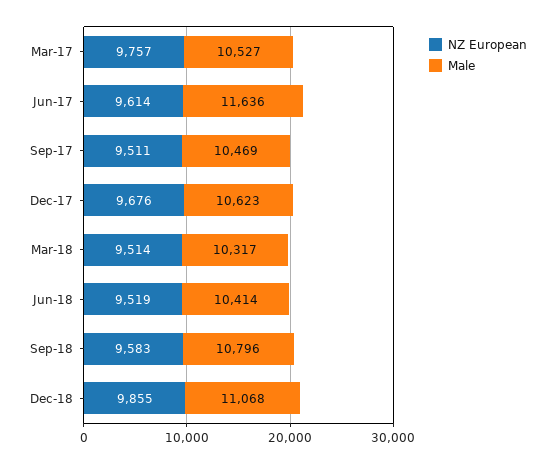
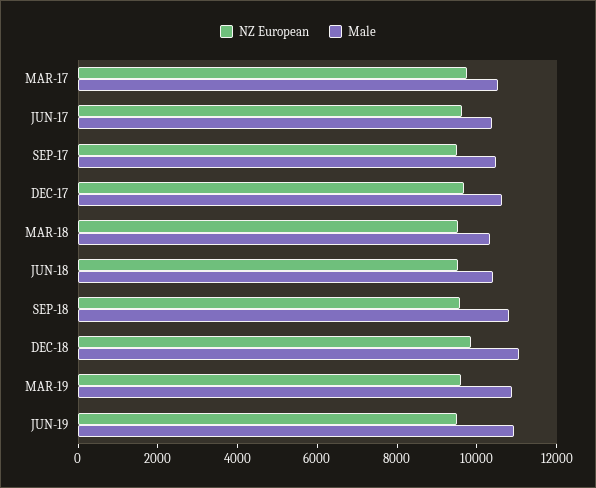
Male, Jun-17: 11636 -> 10500
NZ European, MAR-19: none -> 9500
Male, MAR-19: none -> 11000
NZ European, JUN-19: none -> 9500
Male, JUN-19: none -> 11000

